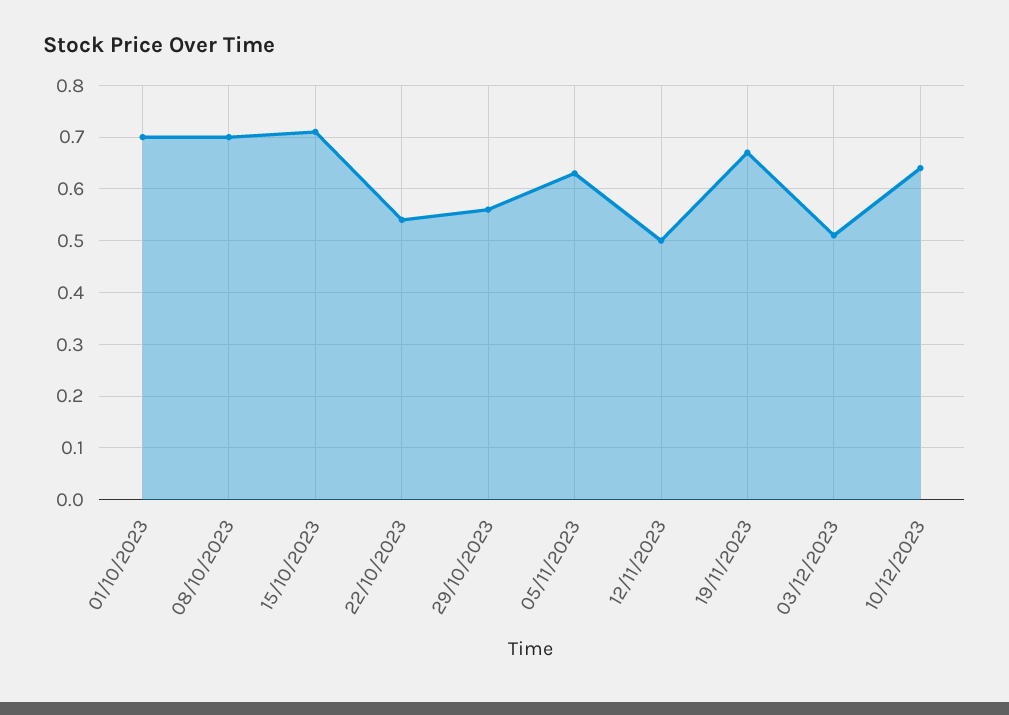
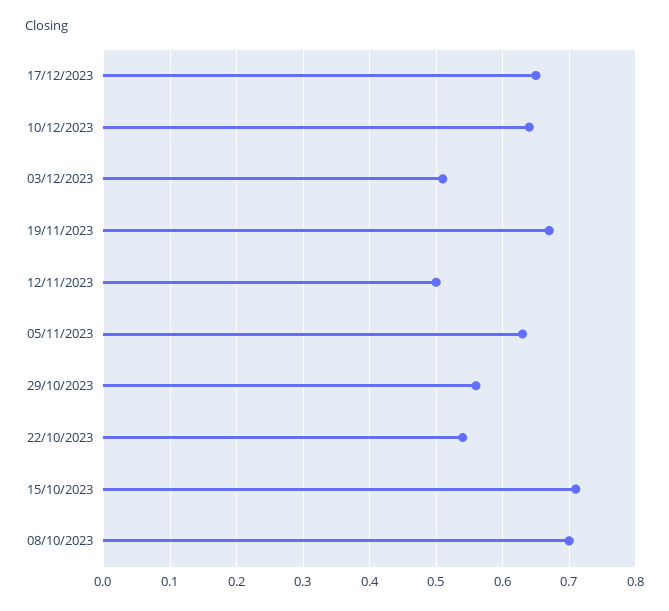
01/10/2023: 0.7 -> none
17/12/2023: none -> 0.65

